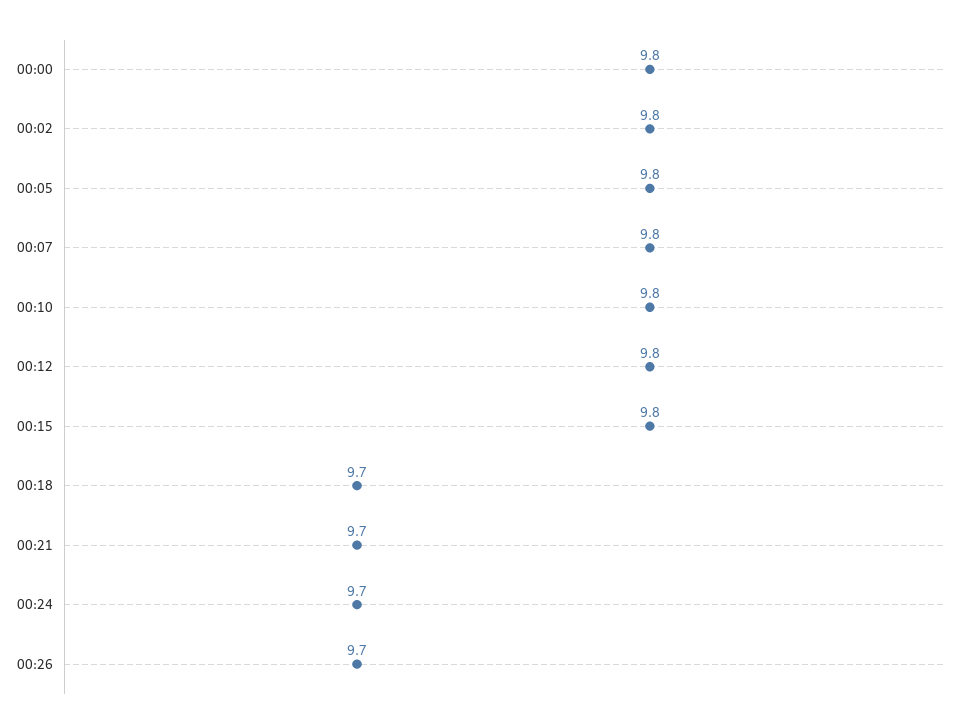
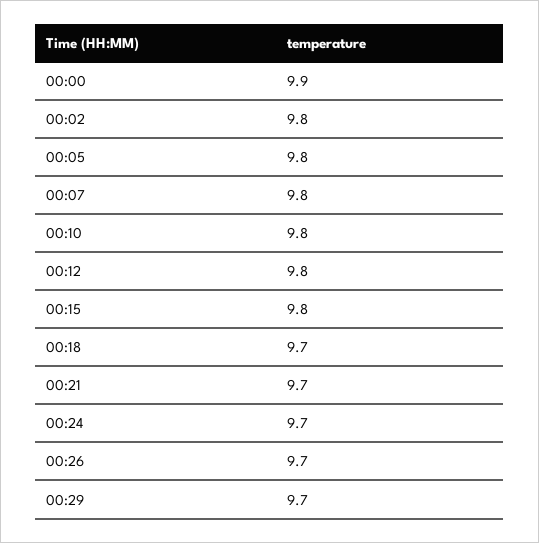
00:00: 9.8 -> 9.9
00:29: none -> 9.7

